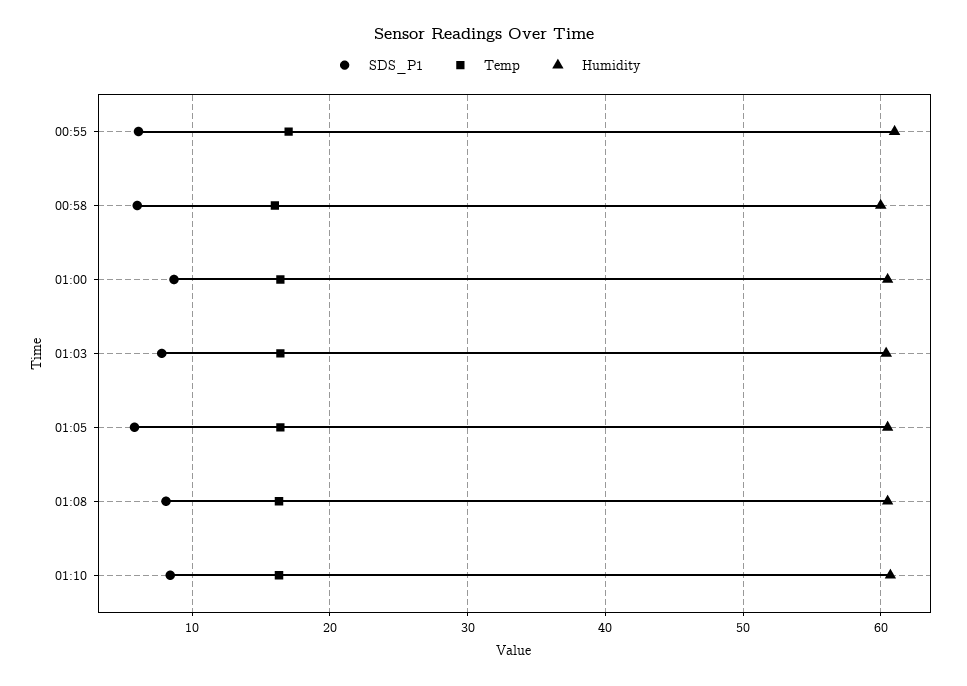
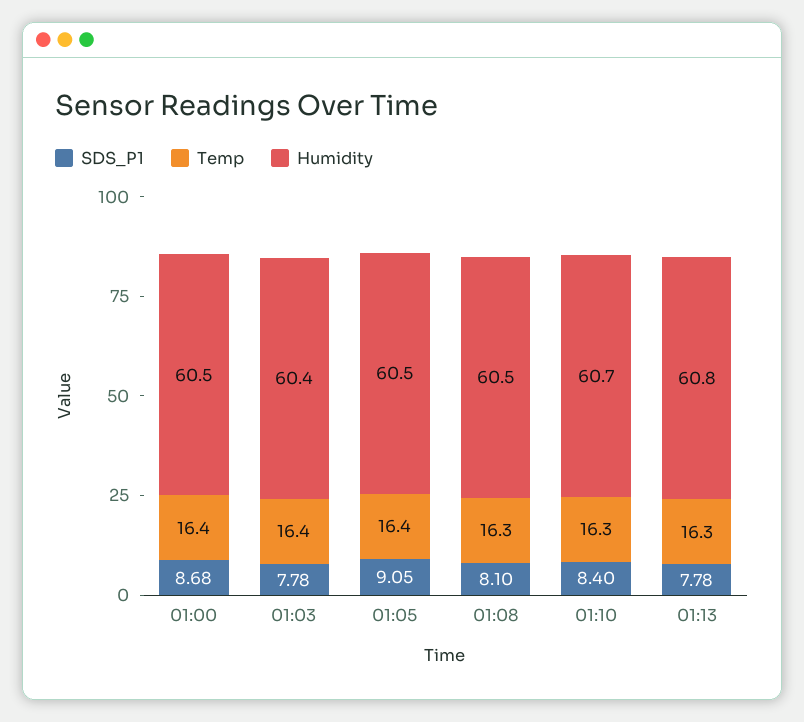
SDS_P1, 00:55: 6 -> none
Temp, 00:55: 17 -> none
Humidity, 00:55: 61 -> none
SDS_P1, 00:58: 6 -> none
Temp, 00:58: 16 -> none
Humidity, 00:58: 60 -> none
SDS_P1, 01:05: 6 -> 9.05
SDS_P1, 01:13: none -> 7.78
Temp, 01:13: none -> 16.3
Humidity, 01:13: none -> 60.8

